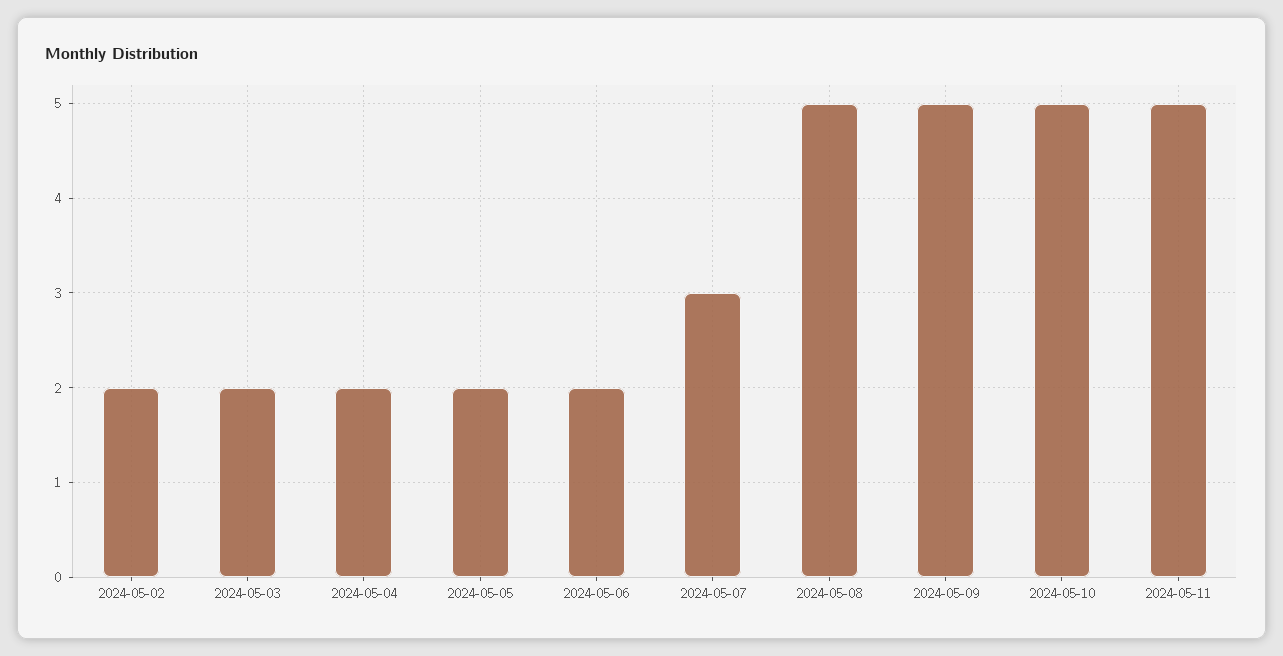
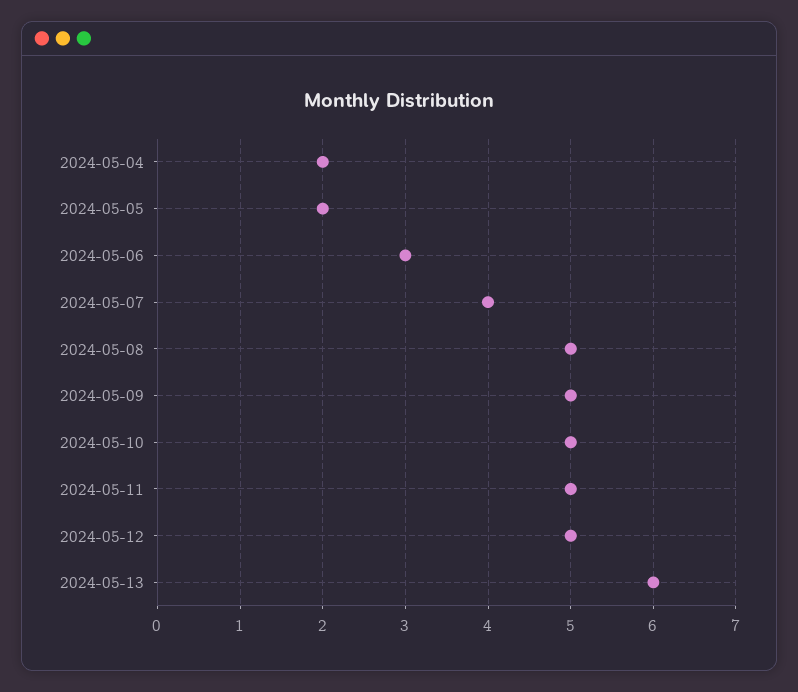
2024-05-02: 2 -> none
2024-05-03: 2 -> none
2024-05-06: 2 -> 3
2024-05-07: 3 -> 4
2024-05-12: none -> 5
2024-05-13: none -> 6

